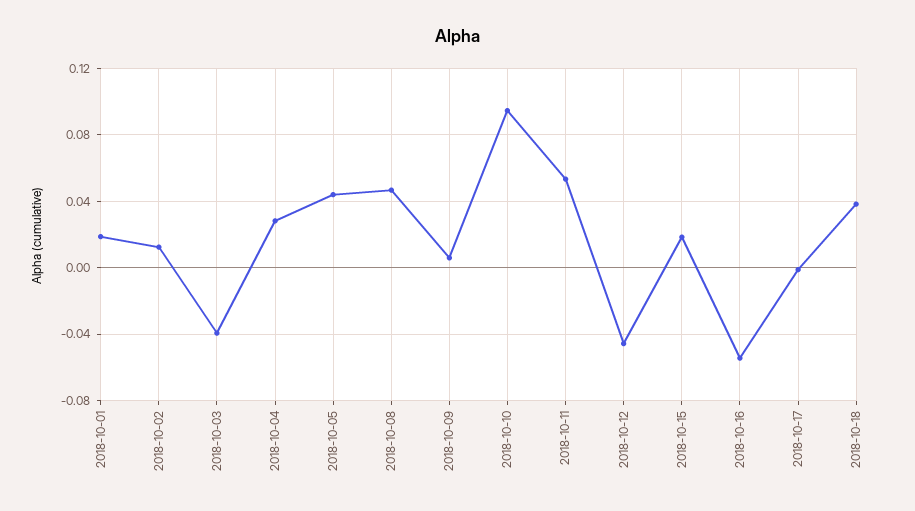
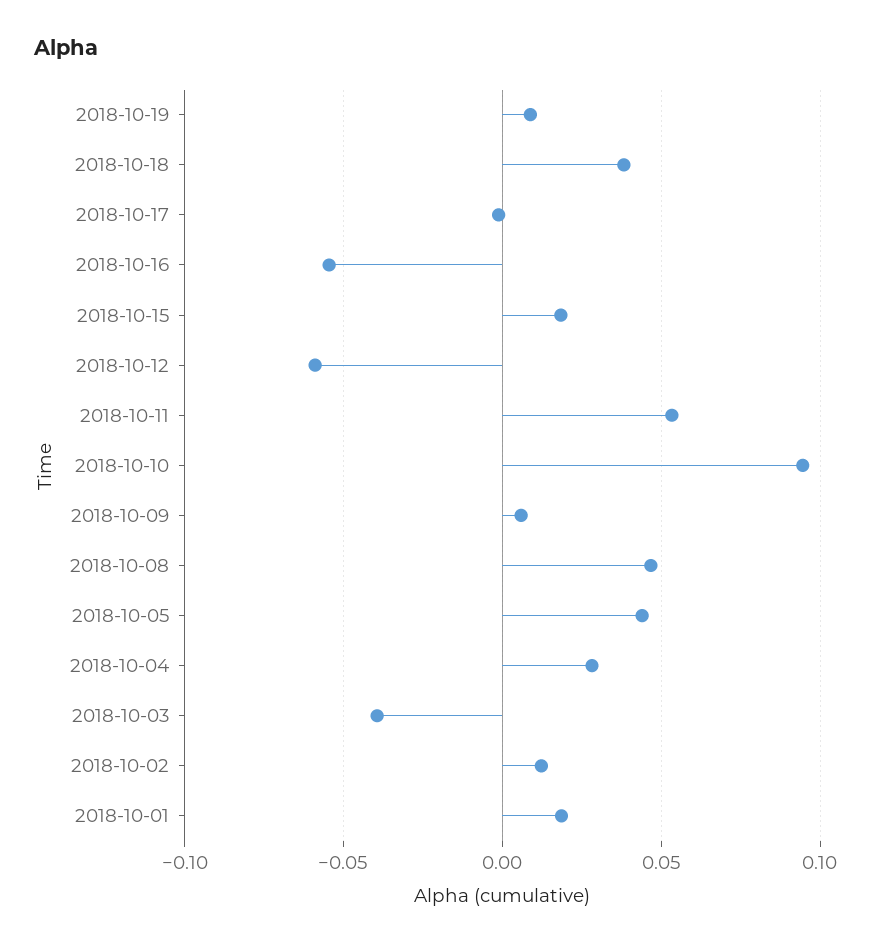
2018-10-12: -0.045 -> -0.06
2018-10-19: none -> 0.01

